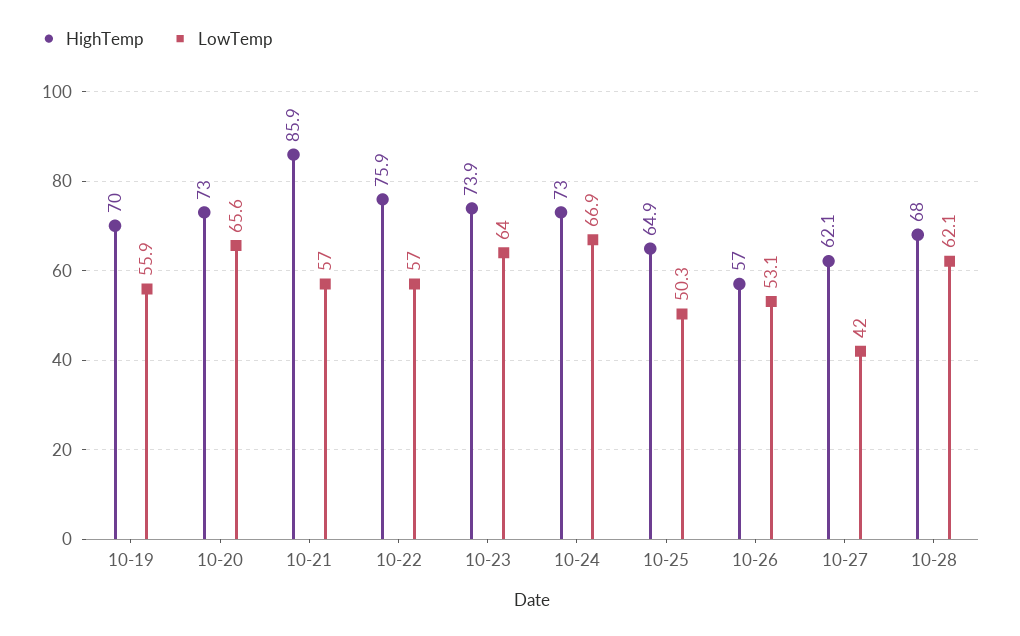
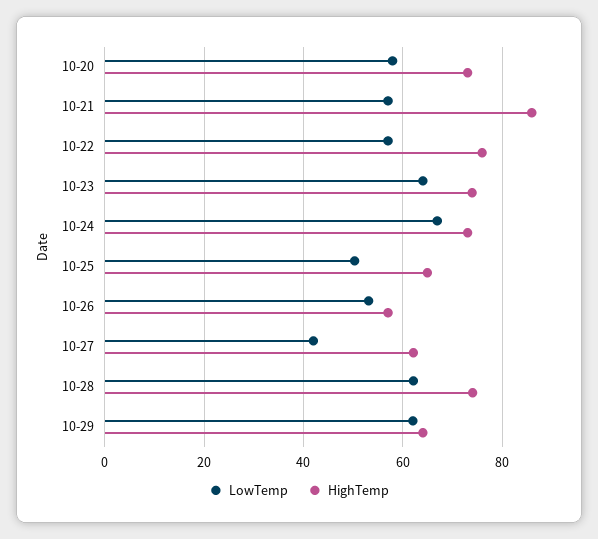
HighTemp, 10-19: 70 -> none
LowTemp, 10-19: 55.9 -> none
LowTemp, 10-20: 65.6 -> 58
HighTemp, 10-28: 68 -> 74
LowTemp, 10-29: none -> 62
HighTemp, 10-29: none -> 64

